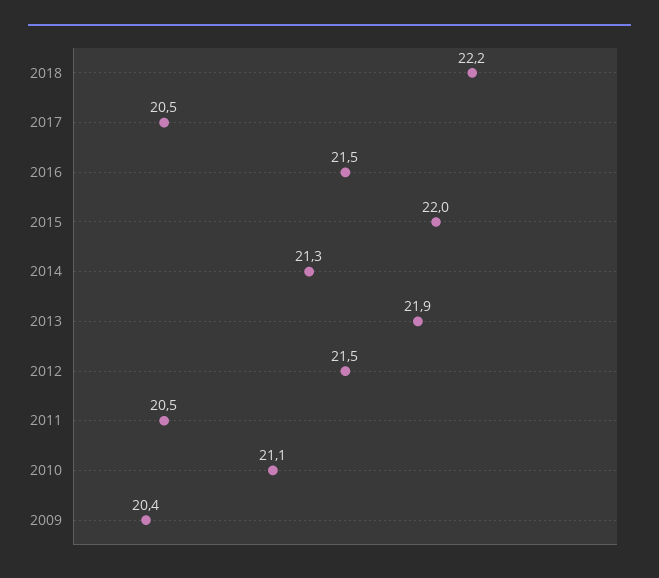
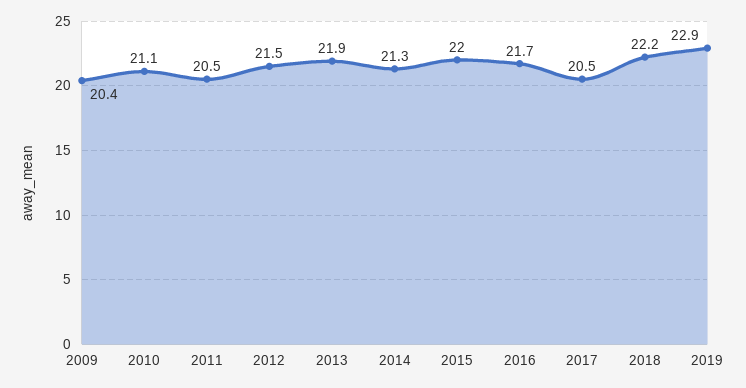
2016: 21.5 -> 21.7
2019: none -> 22.9

